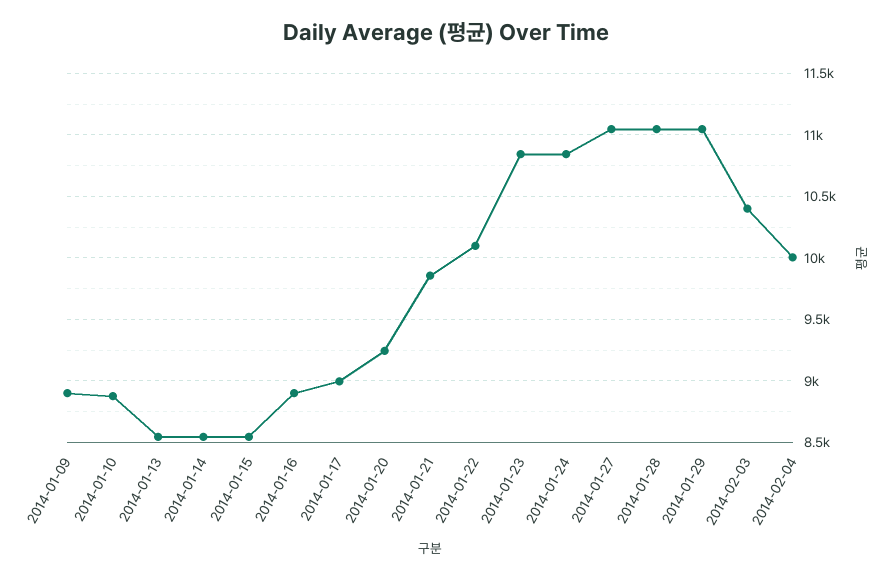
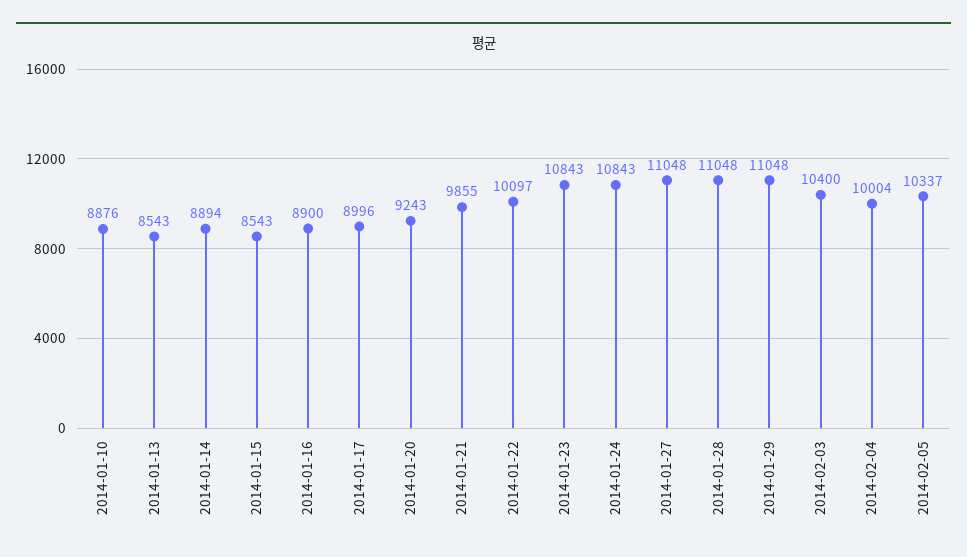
2014-01-09: 8900 -> none
2014-01-14: 8550 -> 8894
2014-02-05: none -> 10337

